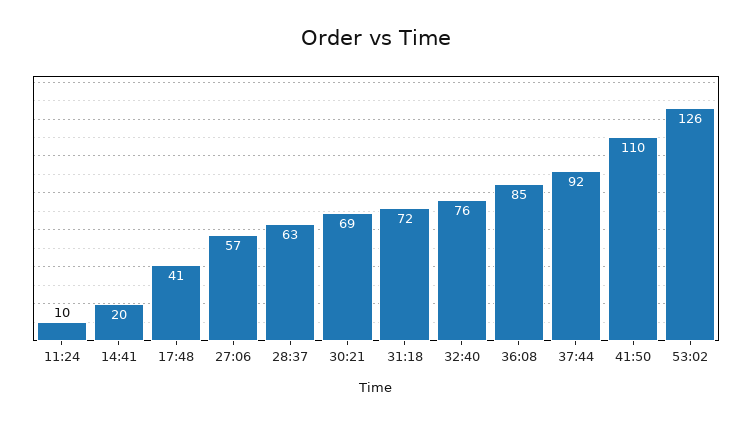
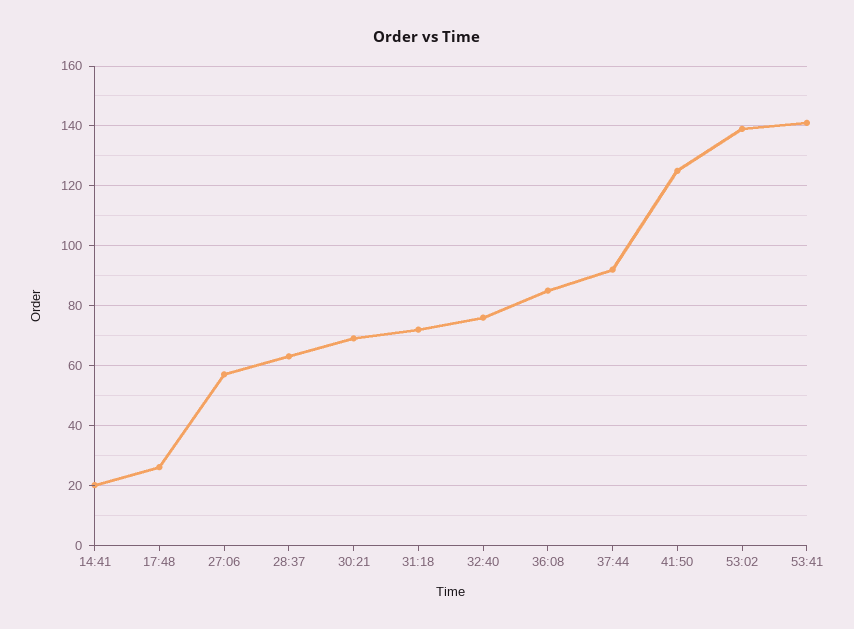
11:24: 10 -> none
17:48: 41 -> 25
41:50: 110 -> 125
53:02: 126 -> 140
53:41: none -> 140

